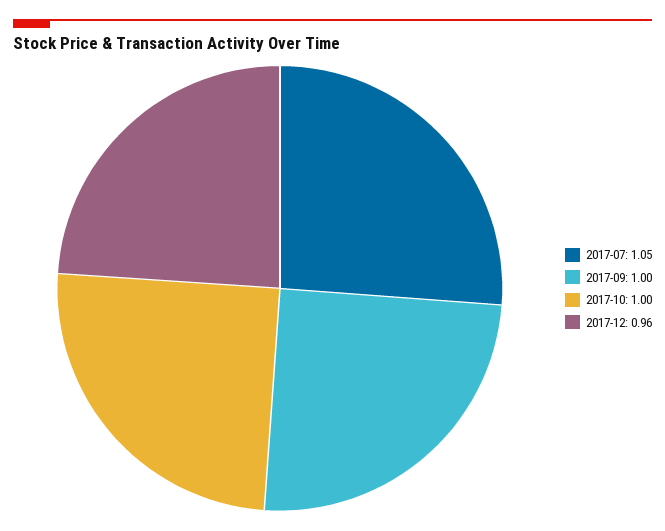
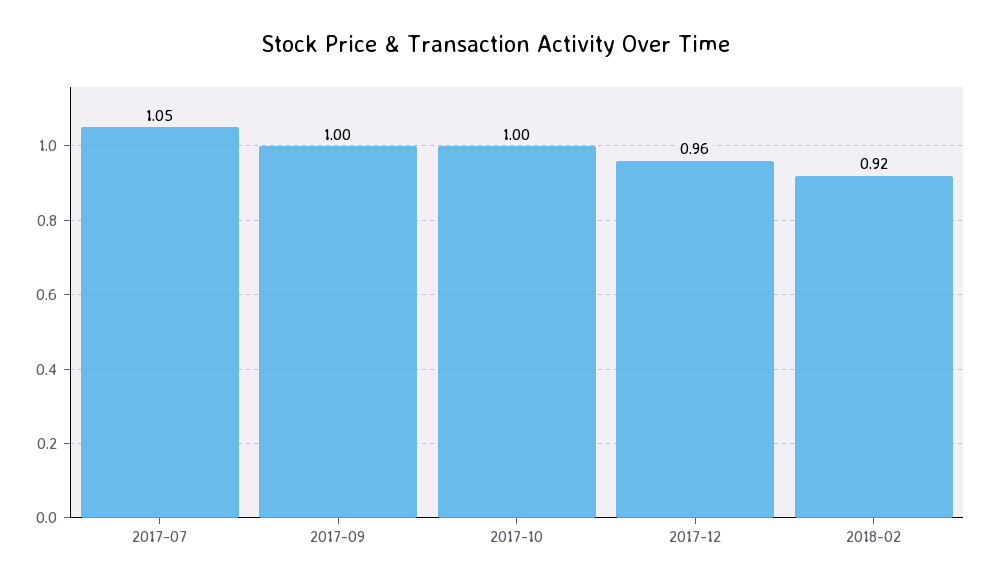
2018-02: none -> 0.92

